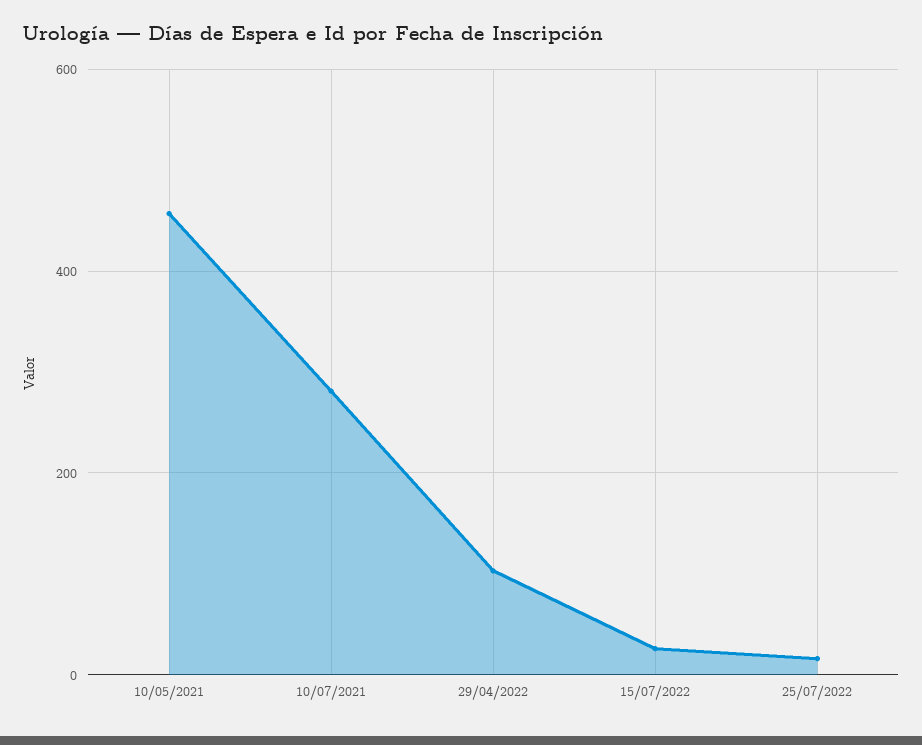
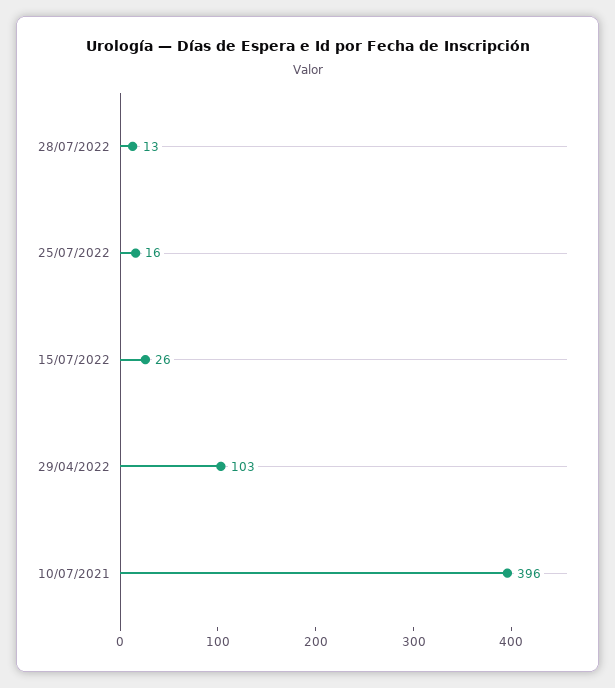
10/05/2021: 460 -> none
10/07/2021: 280 -> 396
28/07/2022: none -> 13

